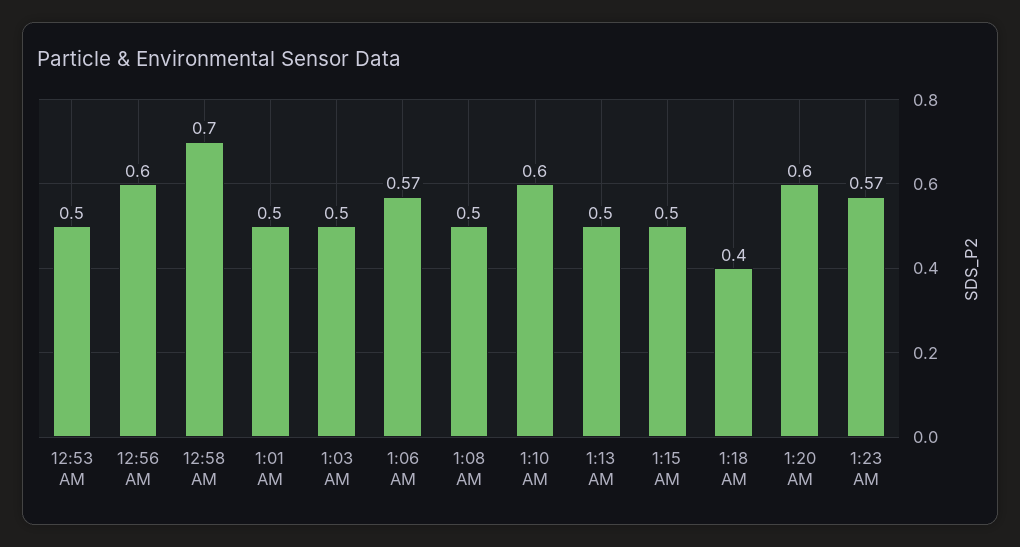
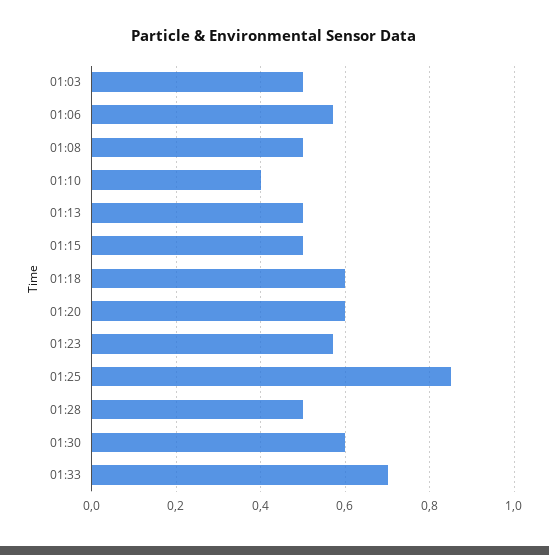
12:53 AM: 0.5 -> none
12:56 AM: 0.6 -> none
12:58 AM: 0.7 -> none
1:01 AM: 0.5 -> none
1:10 AM: 0.6 -> 0.4
1:18 AM: 0.4 -> 0.6
01:25: none -> 0.85
01:28: none -> 0.5
01:30: none -> 0.6
01:33: none -> 0.7

